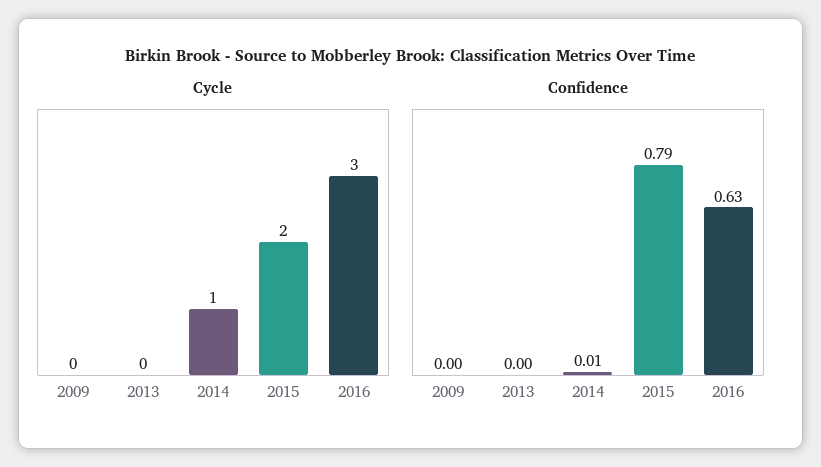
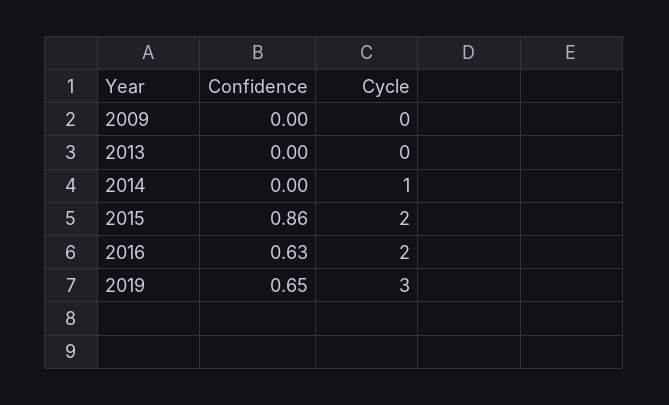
Cycle, 2016: 3 -> 2
Confidence, 2014: 0.01 -> 0
Confidence, 2015: 0.79 -> 0.86
Confidence, 2019: none -> 0.65
Cycle, 2019: none -> 3

